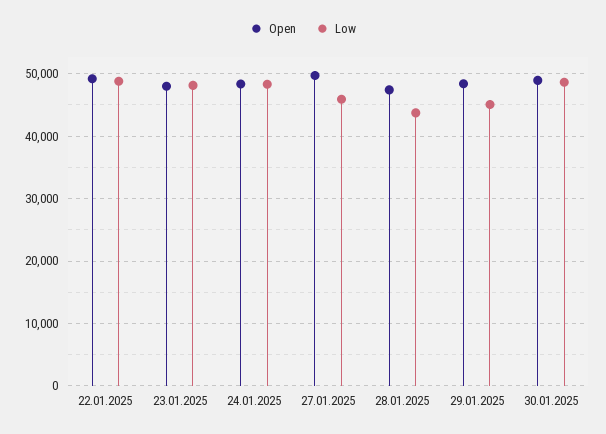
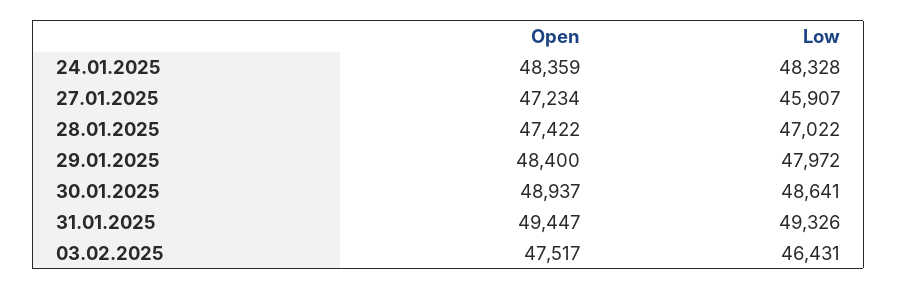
Open, 22.01.2025: 49000 -> none
Low, 22.01.2025: 49000 -> none
Open, 23.01.2025: 48000 -> none
Low, 23.01.2025: 48000 -> none
Open, 27.01.2025: 50000 -> 47234
Low, 28.01.2025: 44000 -> 47022
Low, 29.01.2025: 45000 -> 47972
Open, 31.01.2025: none -> 49447
Low, 31.01.2025: none -> 49326
Open, 03.02.2025: none -> 47517
Low, 03.02.2025: none -> 46431

